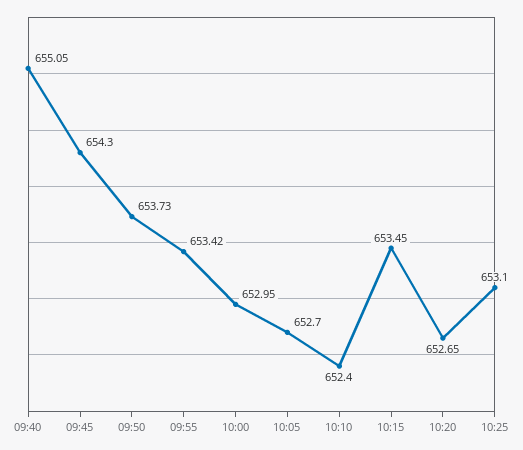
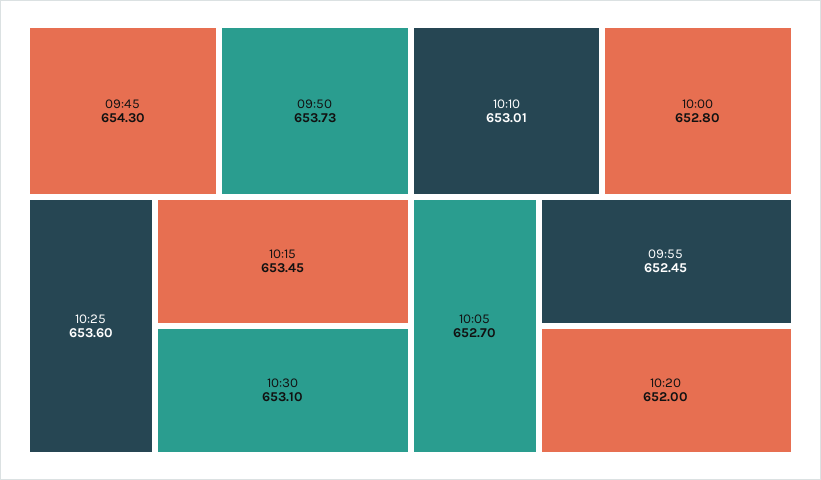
09:40: 655.05 -> none
09:55: 653.42 -> 652.45
10:00: 652.95 -> 652.8
10:10: 652.4 -> 653.01
10:20: 652.65 -> 652
10:25: 653.1 -> 653.6
10:30: none -> 653.1

